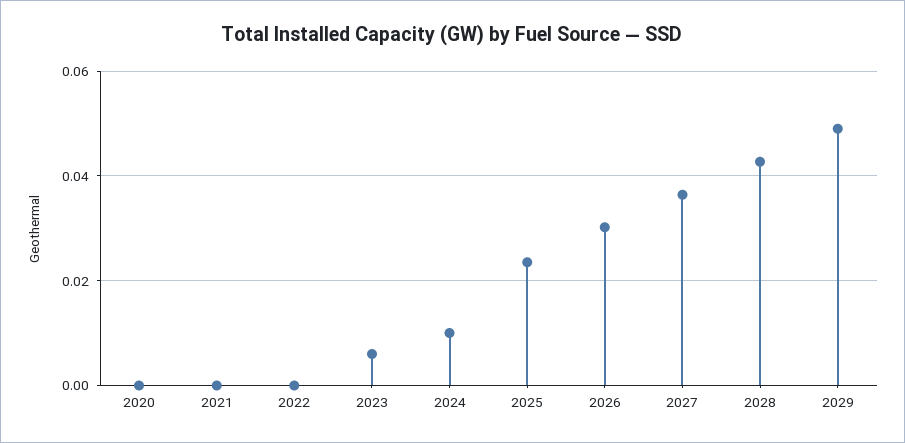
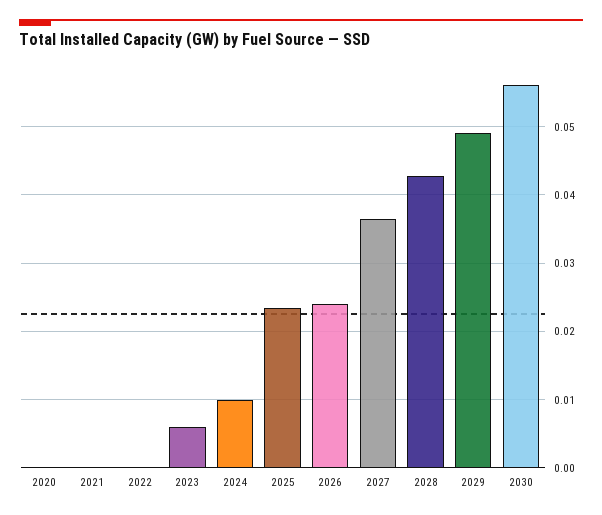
2026: 0.03 -> 0.024
2030: none -> 0.056

